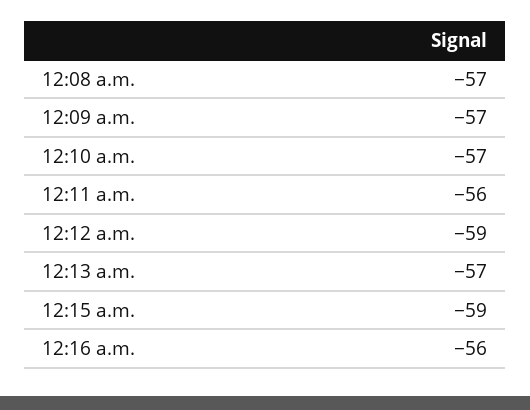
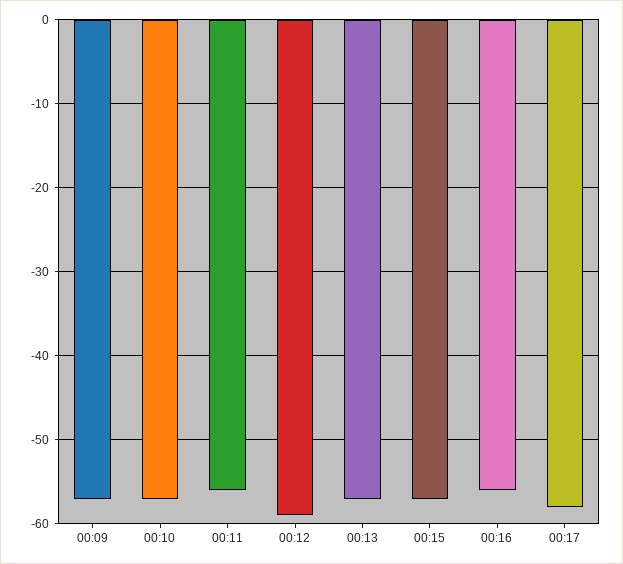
12:08 a.m.: -57 -> none
12:15 a.m.: -59 -> -57
00:17: none -> -58

